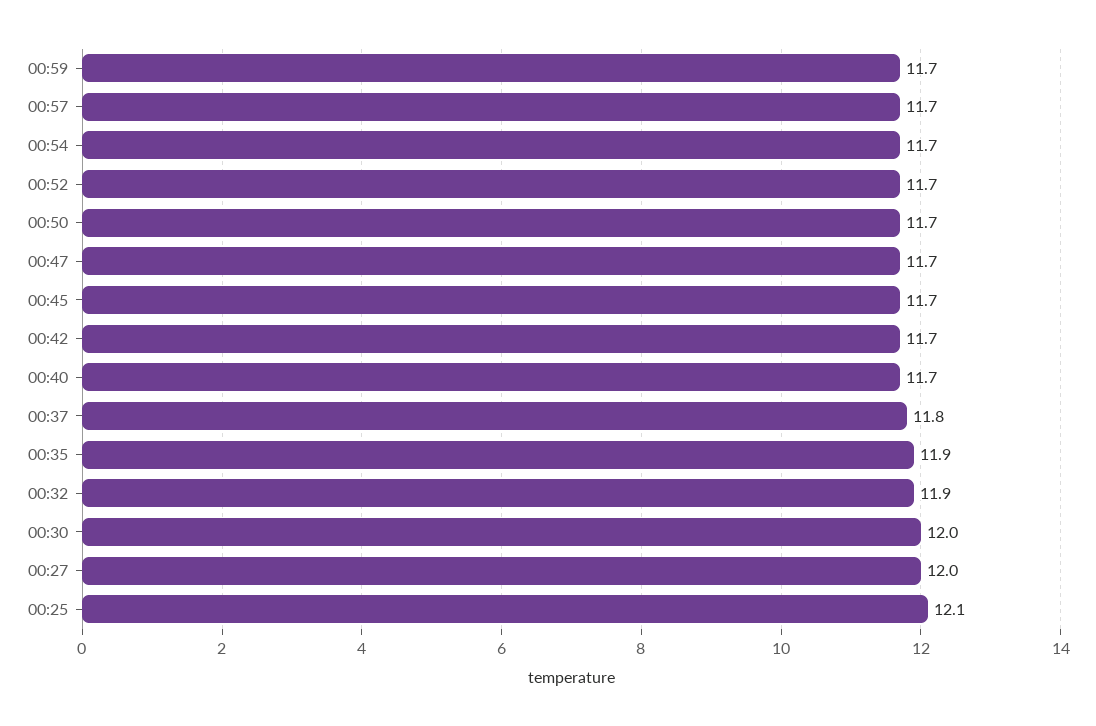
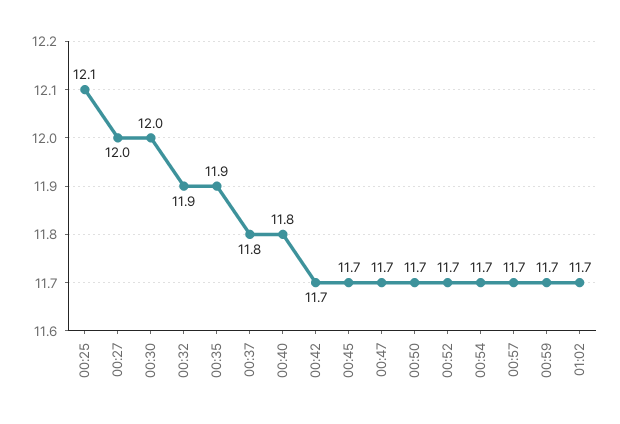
00:40: 11.7 -> 11.8
01:02: none -> 11.7

